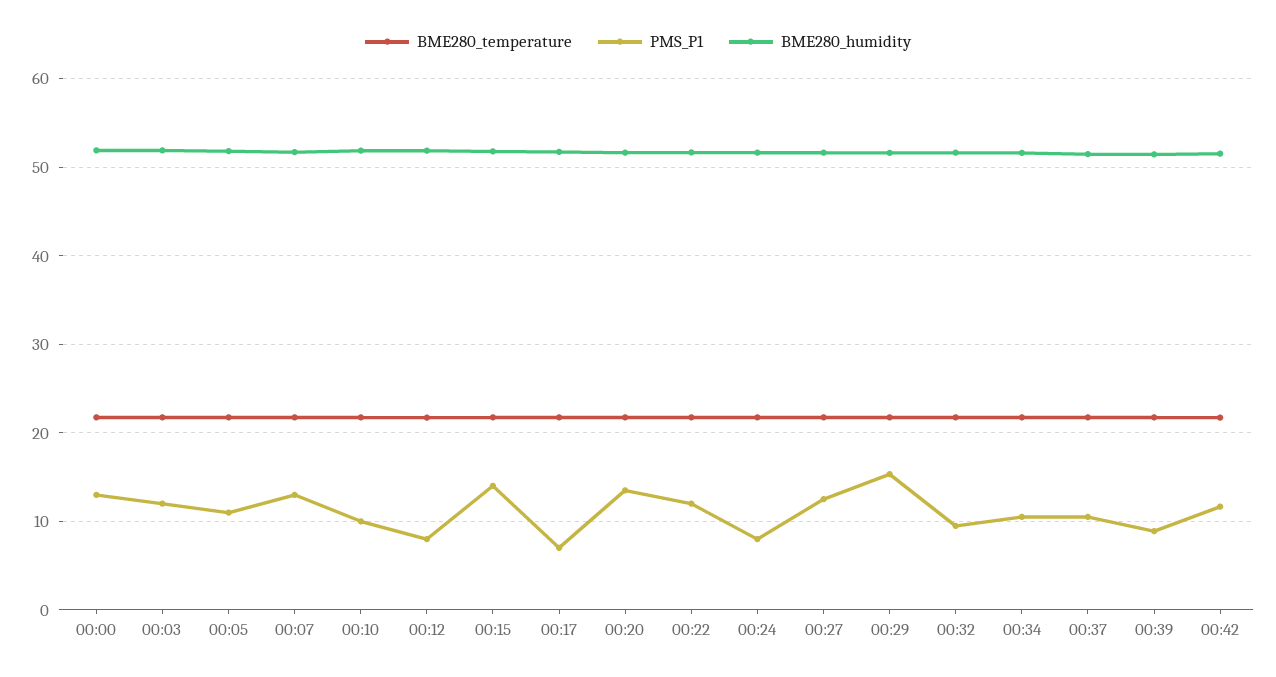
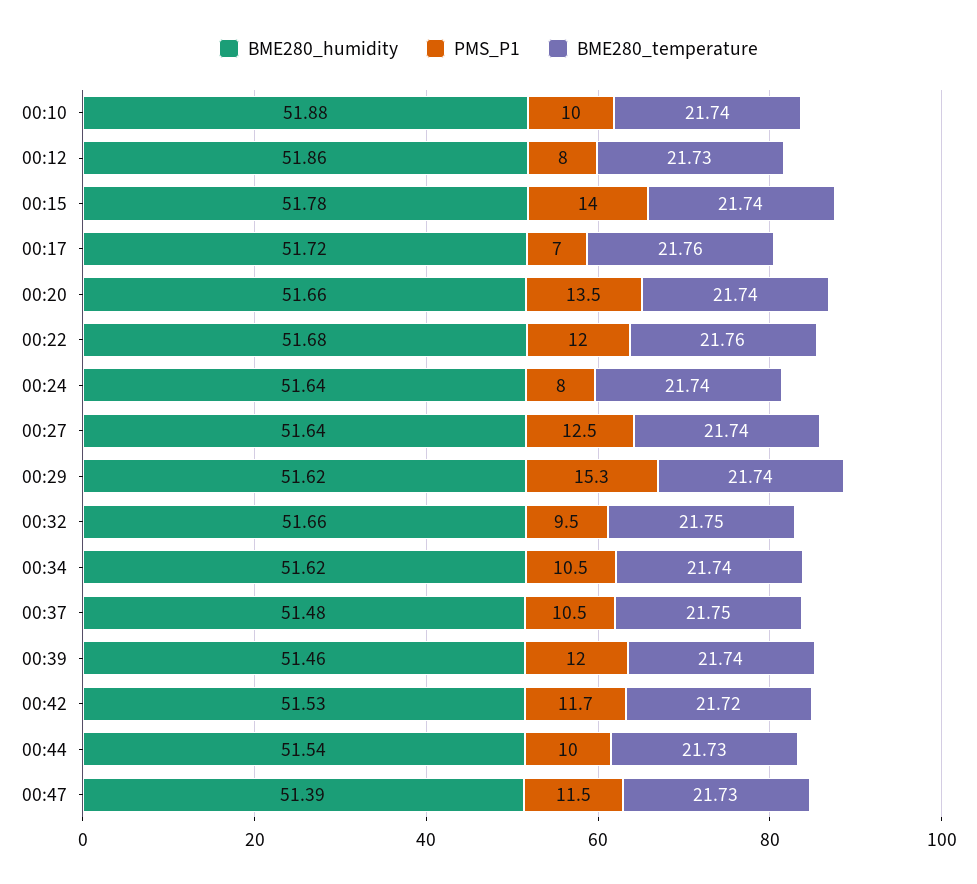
BME280_temperature, 00:00: 22 -> none
PMS_P1, 00:00: 13 -> none
BME280_humidity, 00:00: 52 -> none
BME280_temperature, 00:03: 22 -> none
PMS_P1, 00:03: 12 -> none
BME280_humidity, 00:03: 52 -> none
BME280_temperature, 00:05: 22 -> none
PMS_P1, 00:05: 11 -> none
BME280_humidity, 00:05: 52 -> none
BME280_temperature, 00:07: 22 -> none
PMS_P1, 00:07: 13 -> none
BME280_humidity, 00:07: 52 -> none
PMS_P1, 00:39: 9 -> 12
BME280_humidity, 00:44: none -> 51.54
PMS_P1, 00:44: none -> 10
BME280_temperature, 00:44: none -> 21.73
BME280_humidity, 00:47: none -> 51.39
PMS_P1, 00:47: none -> 11.5
BME280_temperature, 00:47: none -> 21.73

